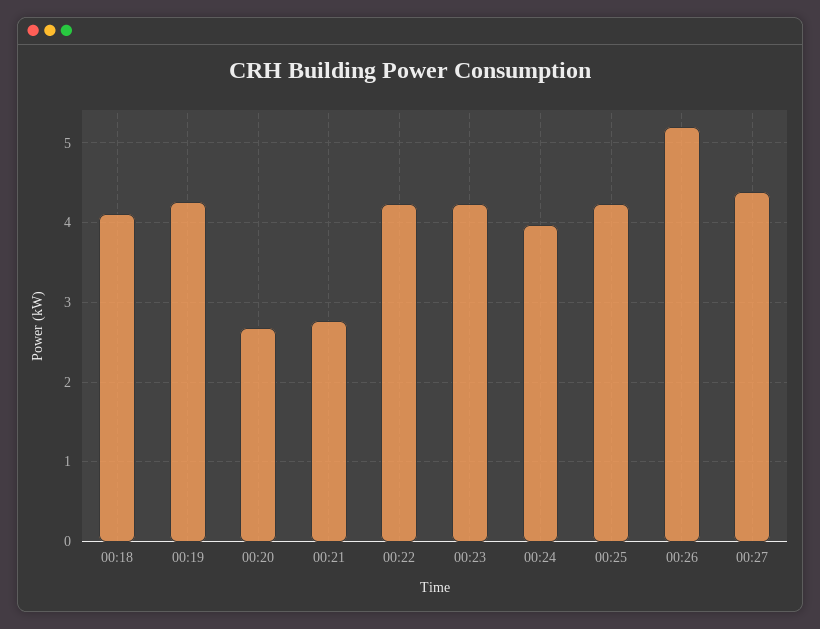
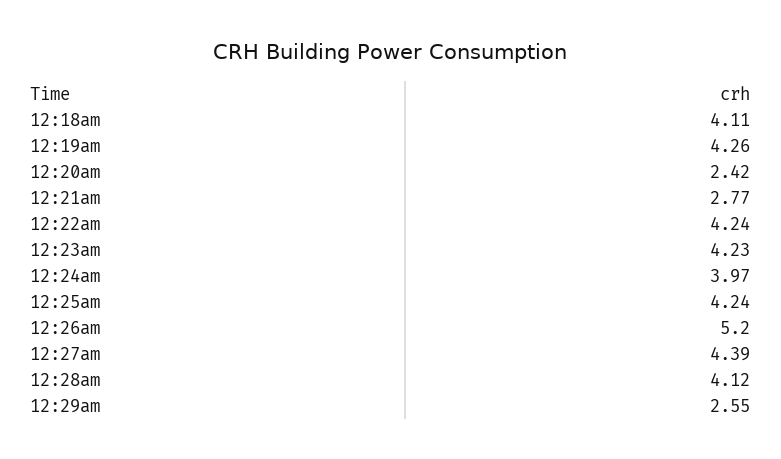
00:20: 2.7 -> 2.42
12:28am: none -> 4.12
12:29am: none -> 2.55

